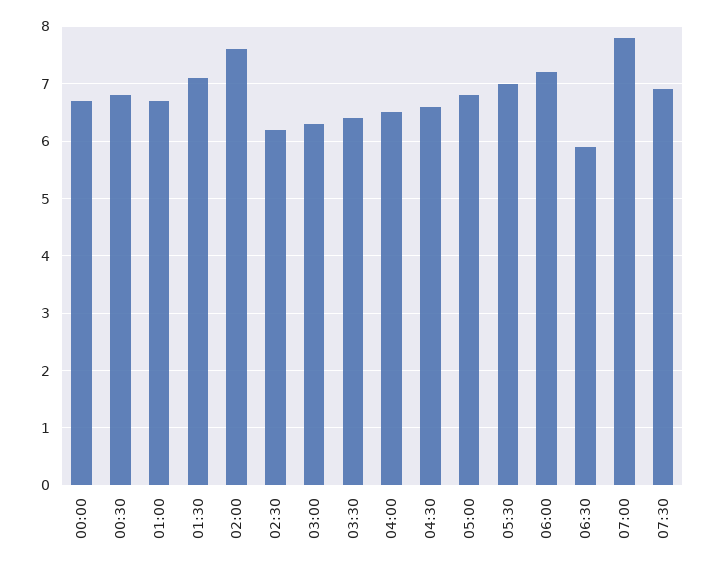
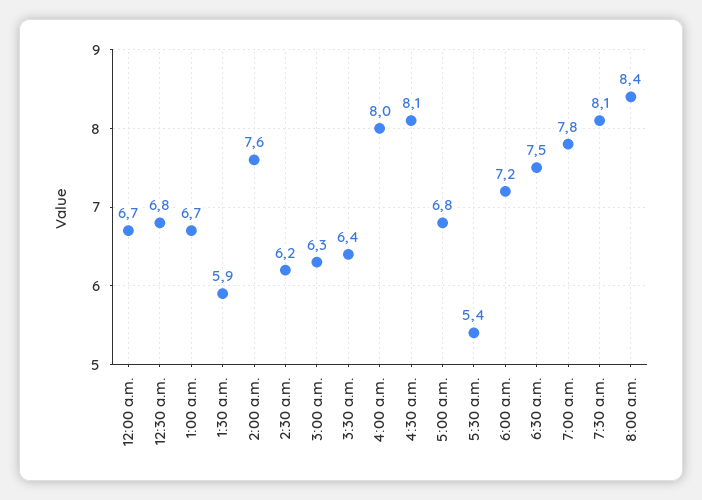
01:30: 7 -> 5.9
04:00: 6.5 -> 8
04:30: 6.5 -> 8.1
05:30: 7 -> 5.4
06:30: 6 -> 7.5
07:30: 7 -> 8.1
8:00 a.m.: none -> 8.4

